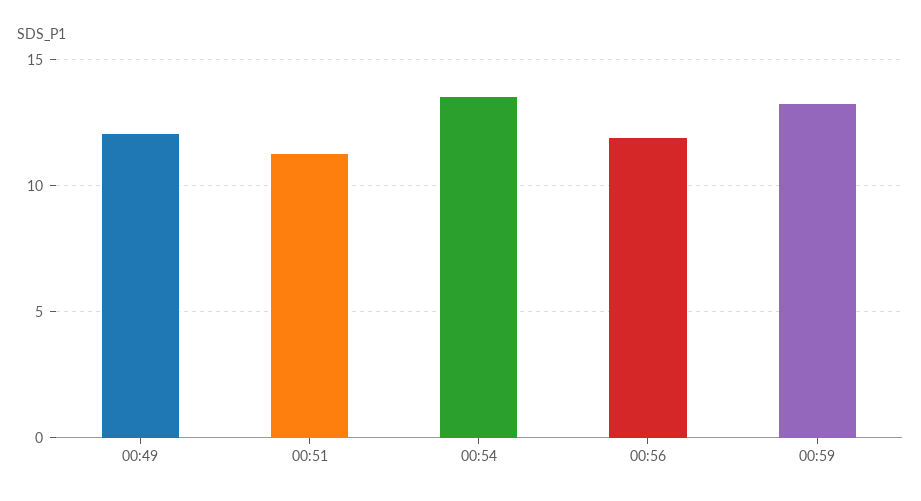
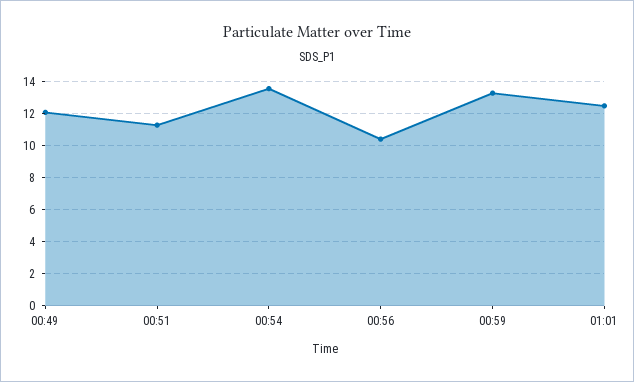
00:56: 12 -> 10.5
01:01: none -> 12.5

